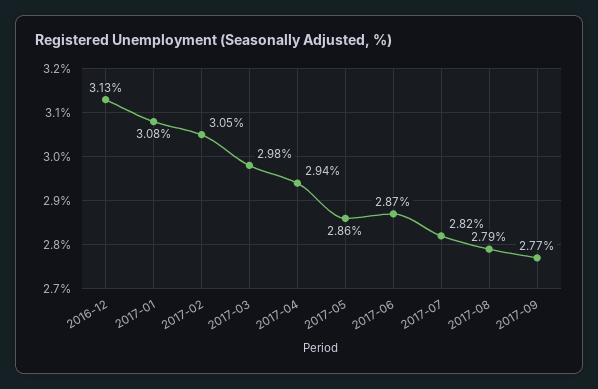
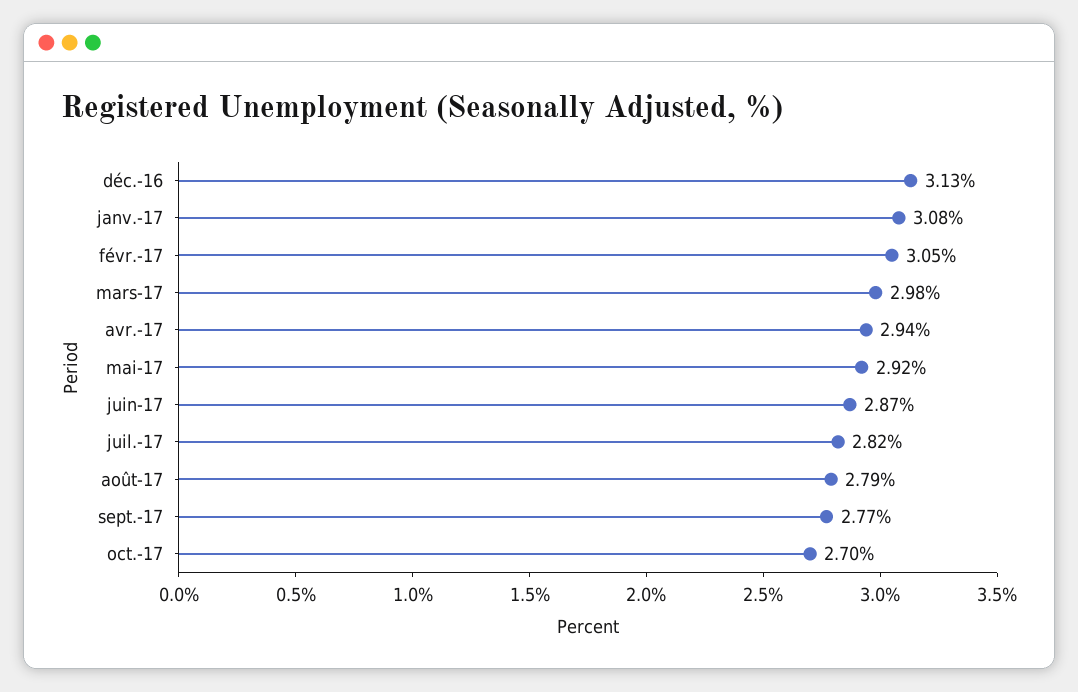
2017-05: 2.86 -> 2.92
oct.-17: none -> 2.7

